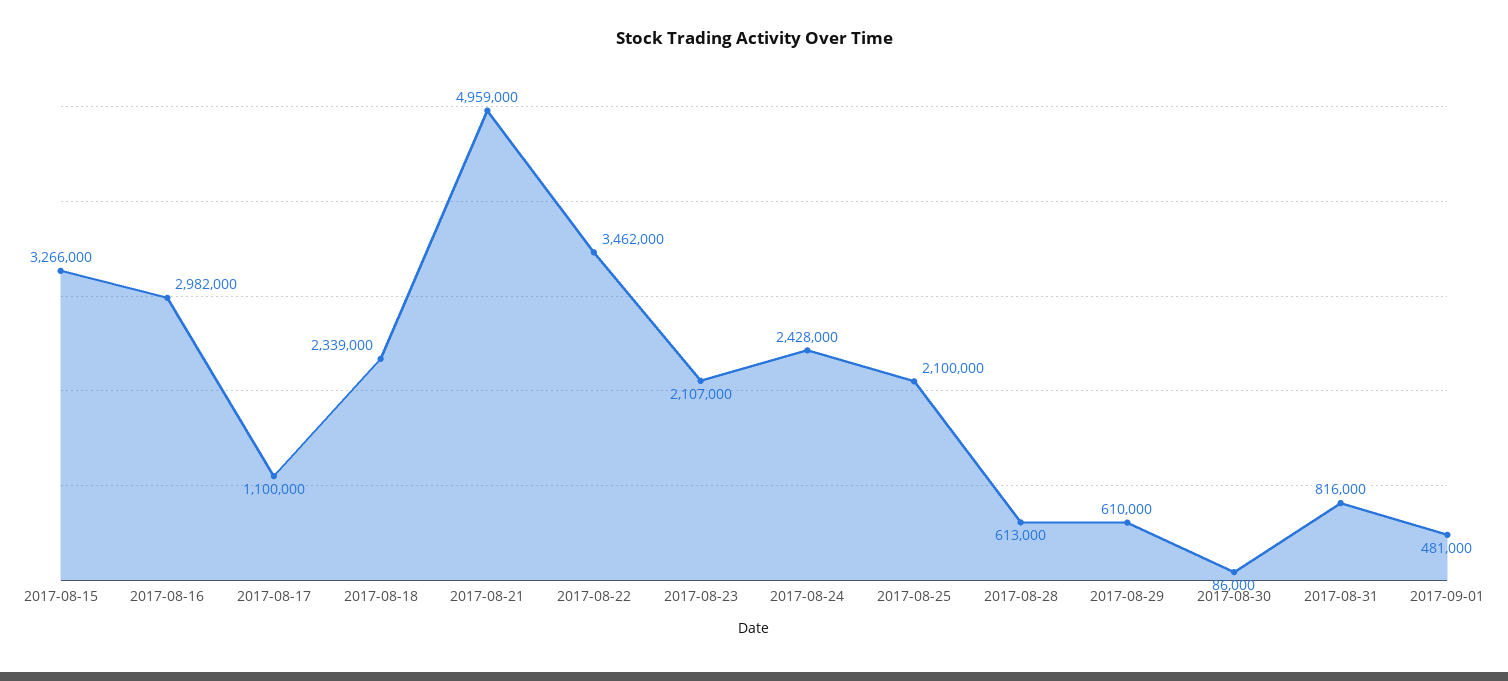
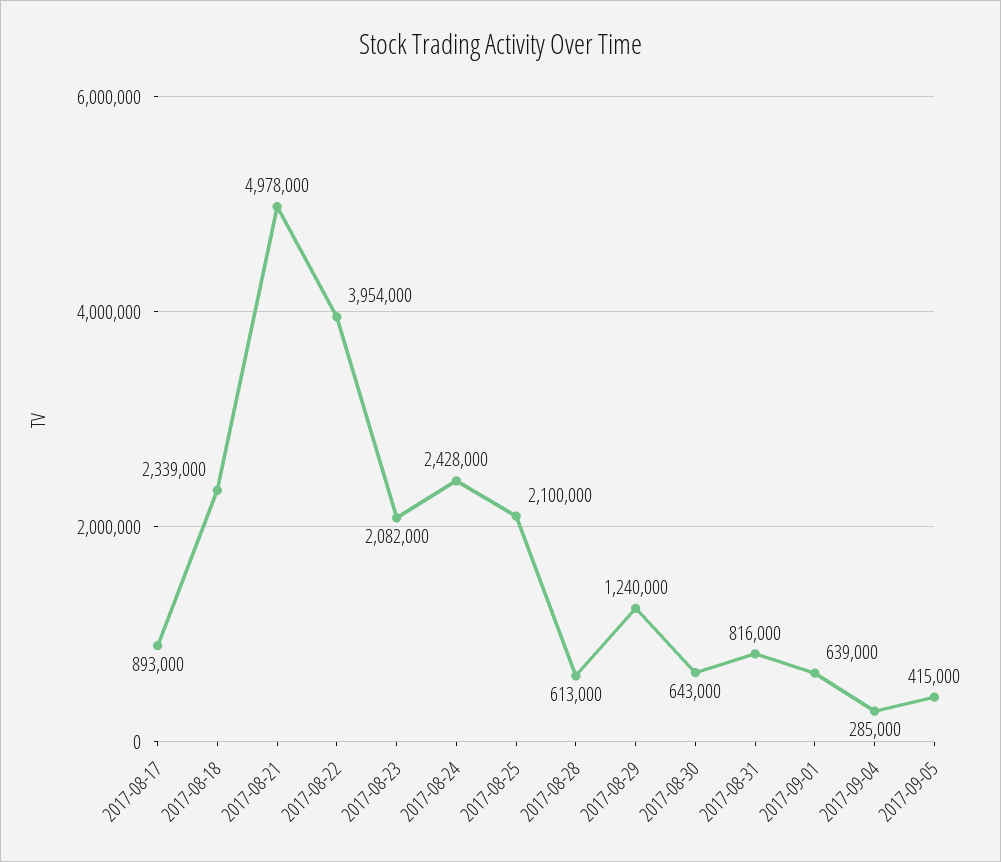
2017-08-15: 3266000 -> none
2017-08-16: 2982000 -> none
2017-08-17: 1100000 -> 893000
2017-08-21: 4959000 -> 4978000
2017-08-22: 3462000 -> 3954000
2017-08-23: 2107000 -> 2082000
2017-08-29: 610000 -> 1240000
2017-08-30: 86000 -> 643000
2017-09-01: 481000 -> 639000
2017-09-04: none -> 285000
2017-09-05: none -> 415000

